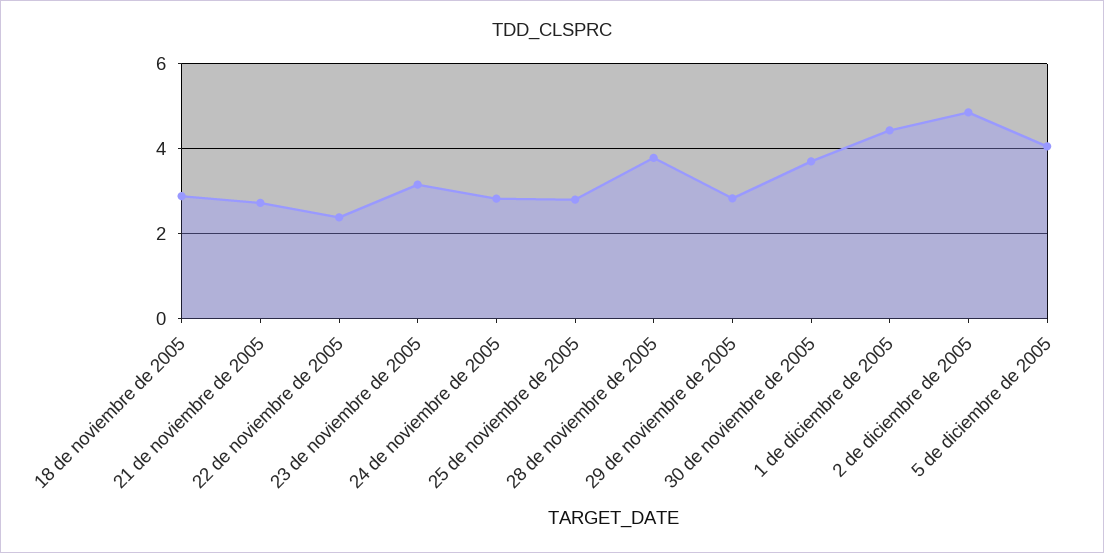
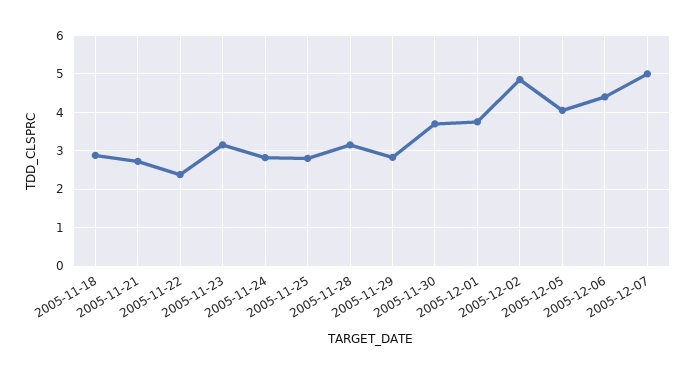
28 de noviembre de 2005: 3.8 -> 3.2
1 de diciembre de 2005: 4.4 -> 3.8
2005-12-06: none -> 4.4
2005-12-07: none -> 5

